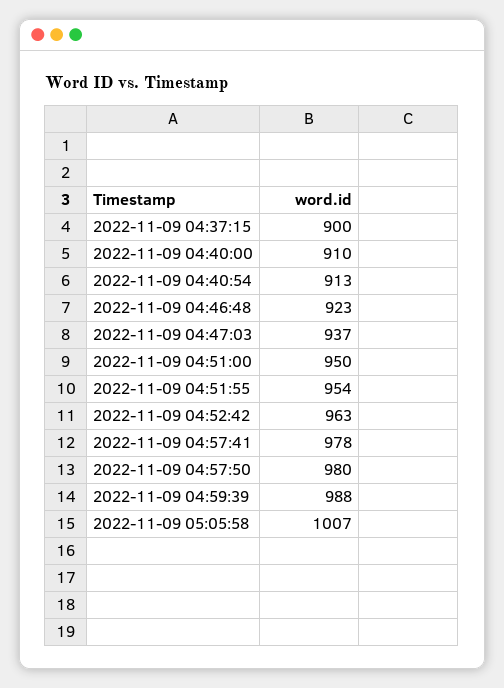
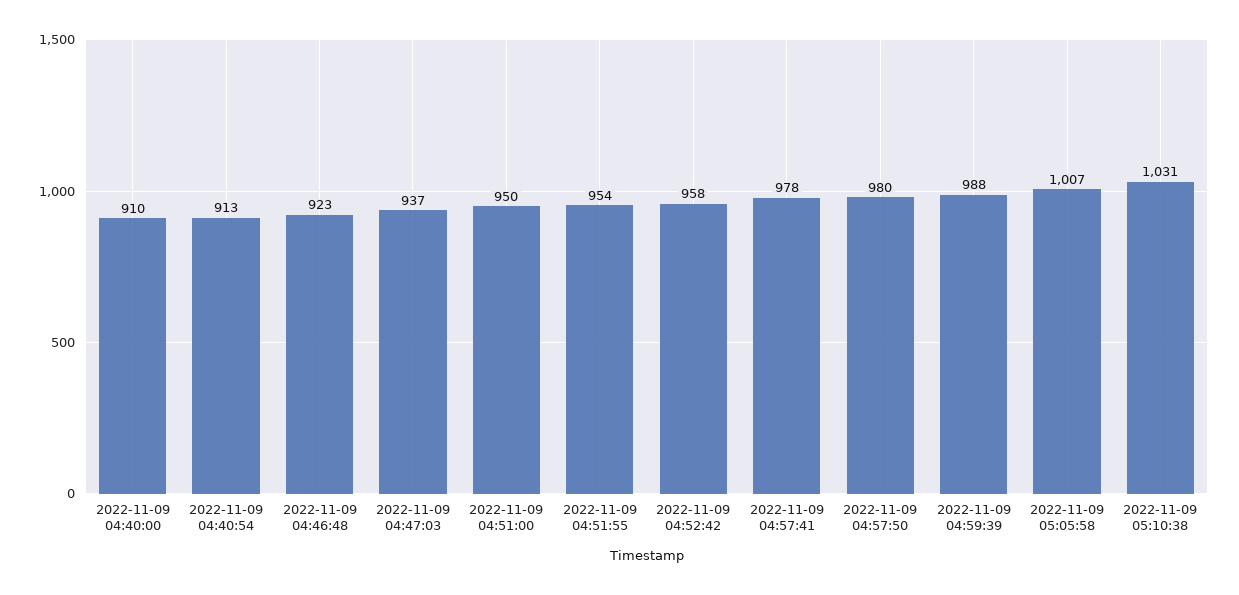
2022-11-09 04:37:15: 900 -> none
2022-11-09 04:52:42: 963 -> 958
2022-11-09 05:10:38: none -> 1031

